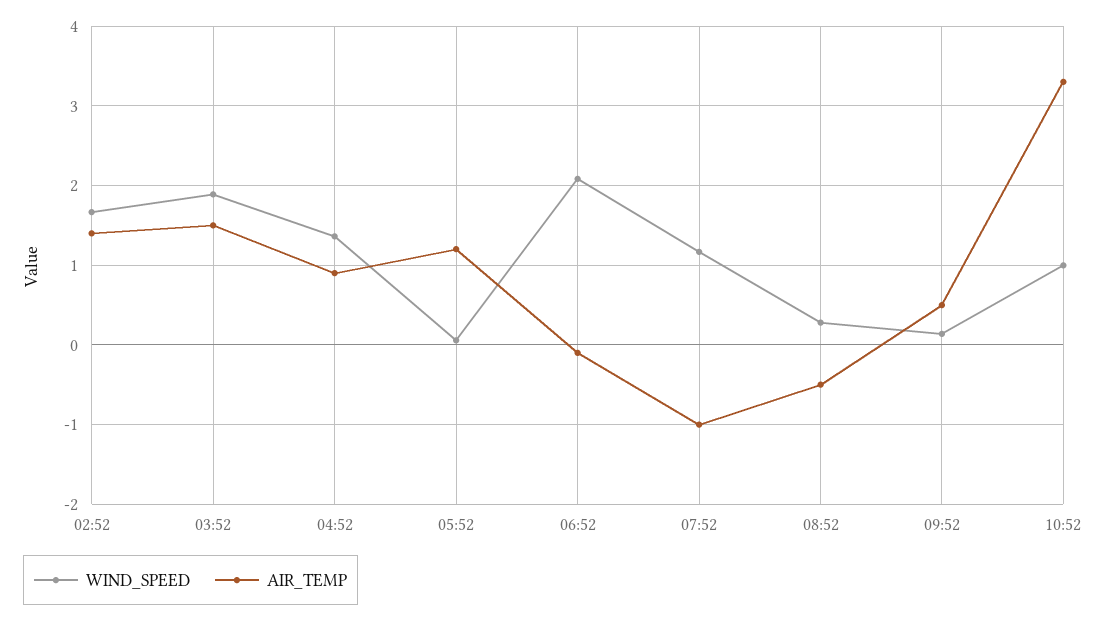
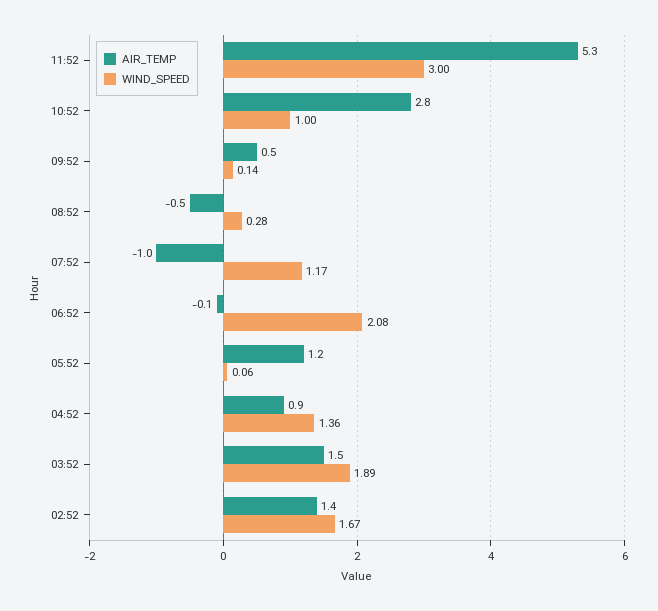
AIR_TEMP, 10:52: 3.3 -> 2.8
AIR_TEMP, 11:52: none -> 5.3
WIND_SPEED, 11:52: none -> 3

